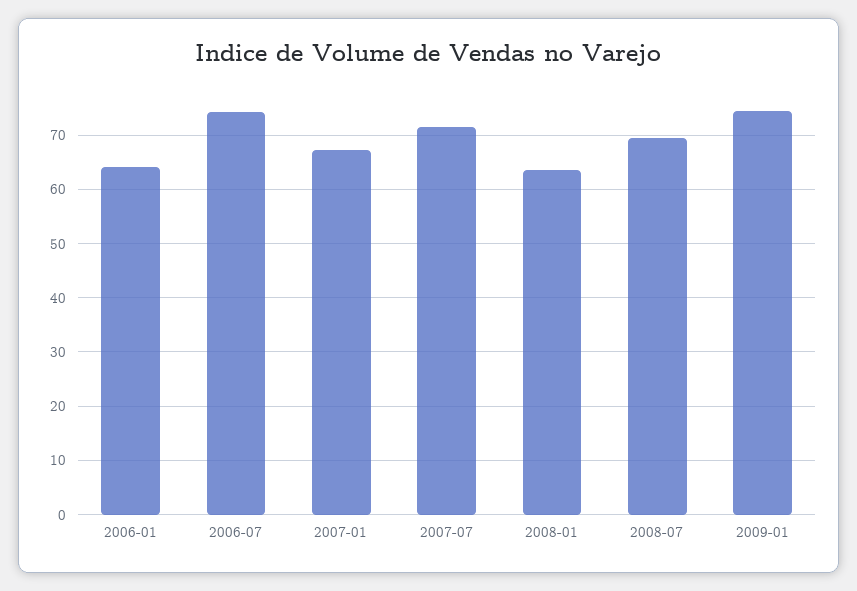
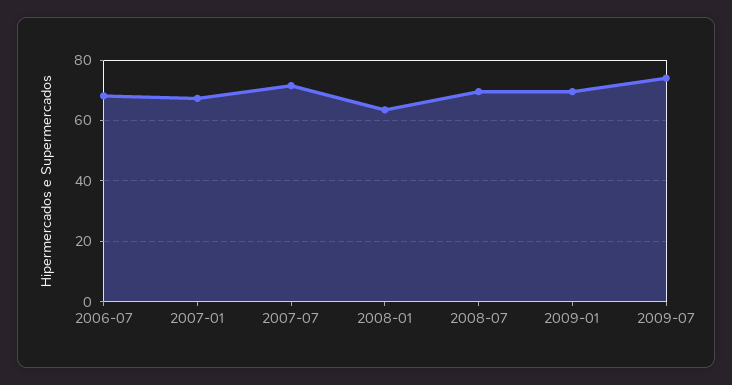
2006-01: 64 -> none
2006-07: 74 -> 68
2009-01: 74 -> 70
2009-07: none -> 74

